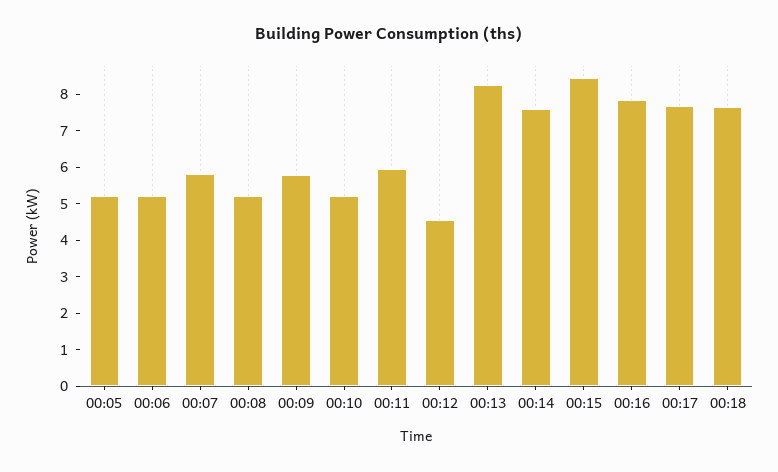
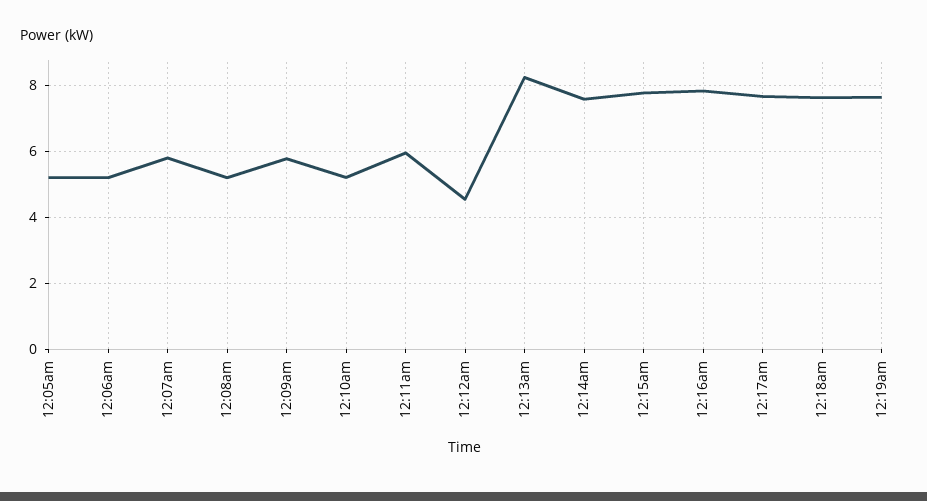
00:15: 8.5 -> 7.8
12:19am: none -> 7.6

